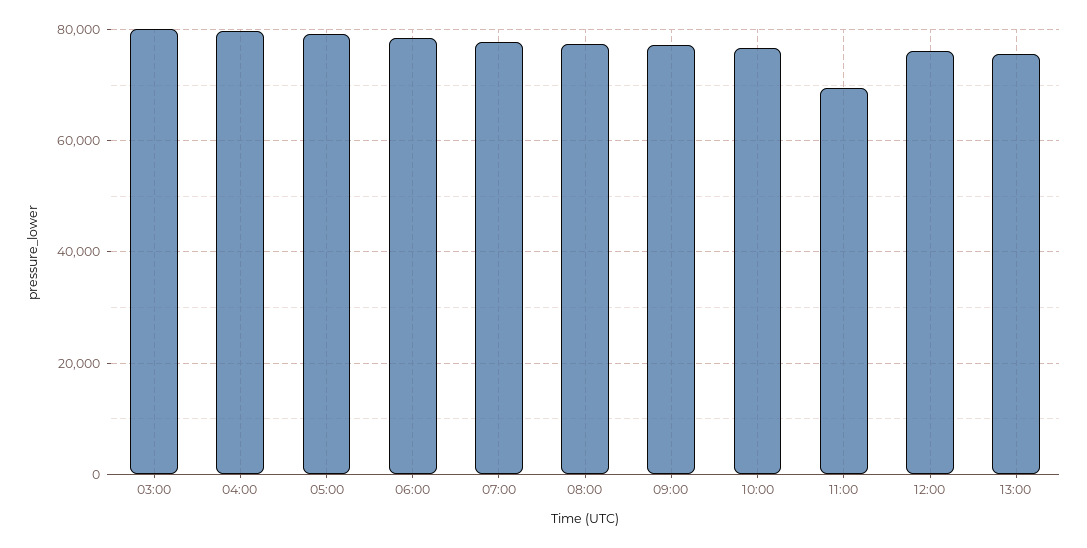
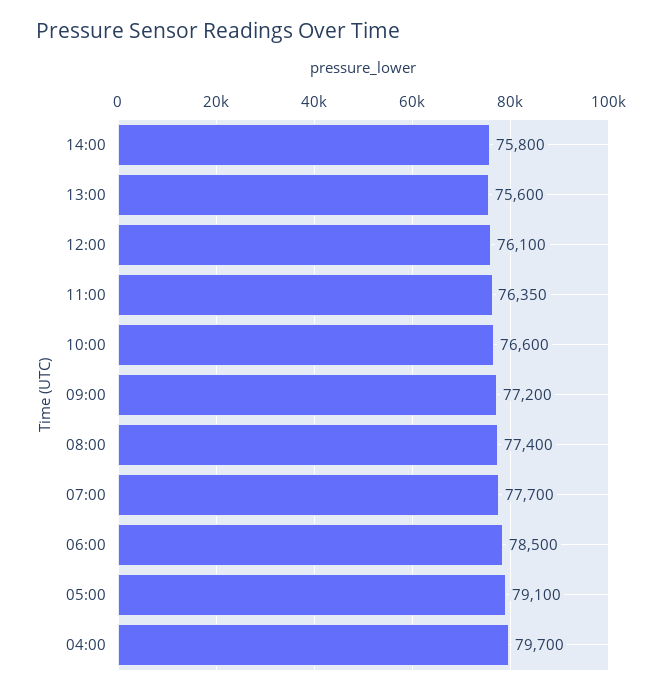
03:00: 80000 -> none
11:00: 70000 -> 76350
14:00: none -> 75800

